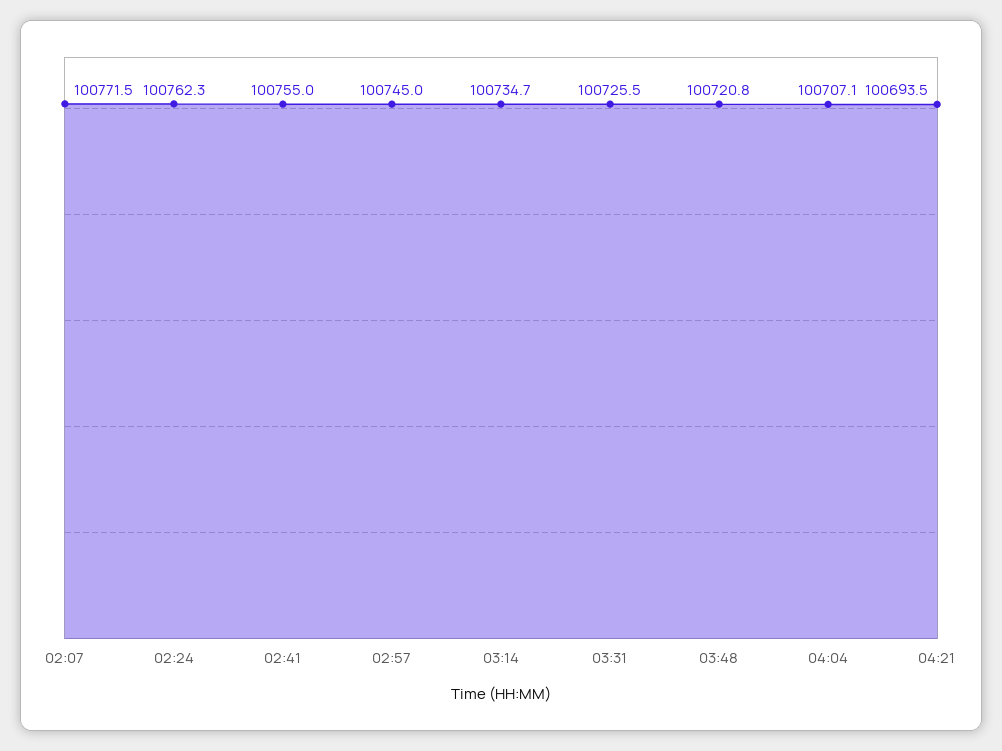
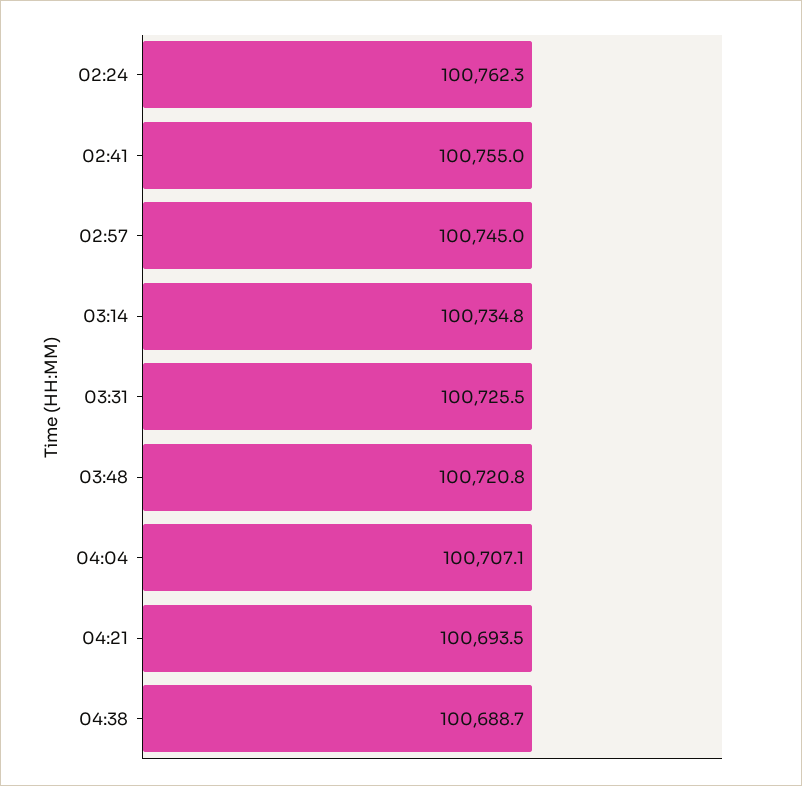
02:07: 100771.5 -> none
03:14: 100734.7 -> 100734.8
04:38: none -> 100688.7

